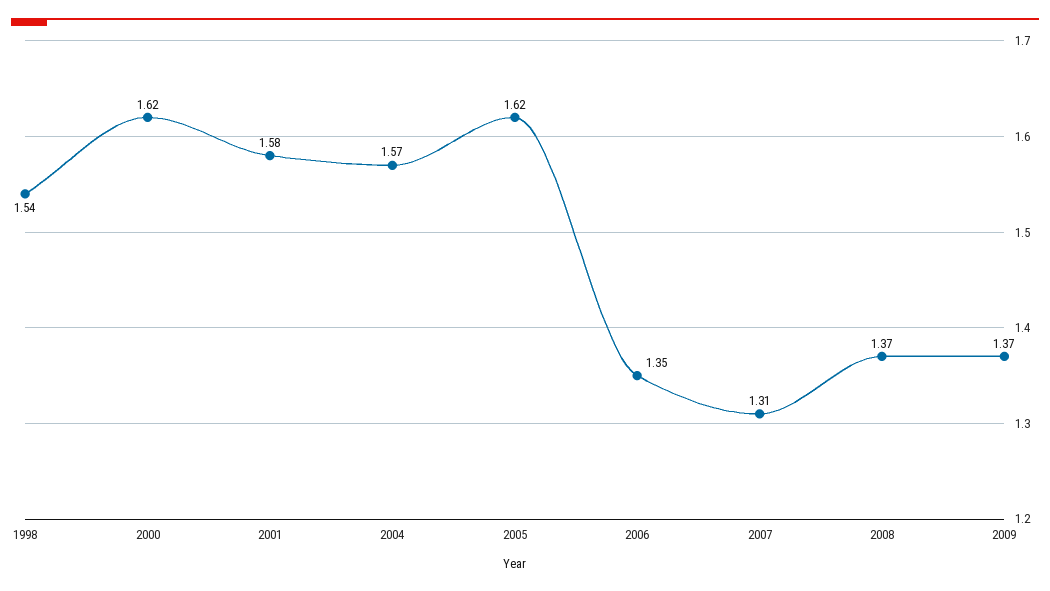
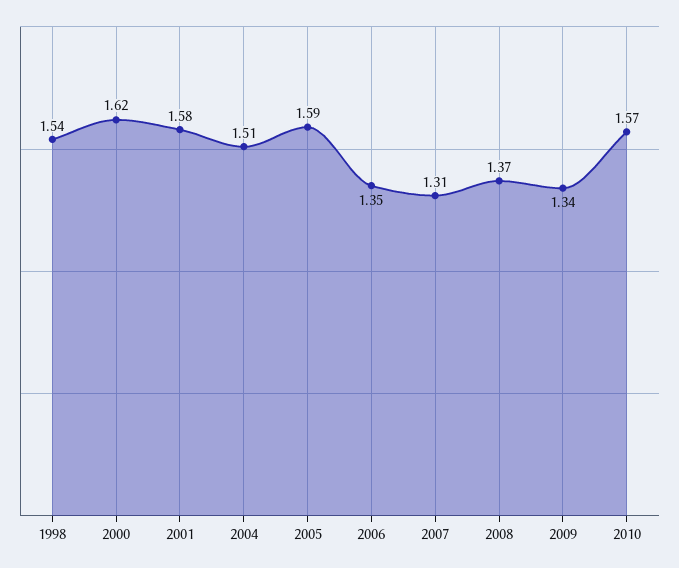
2004: 1.57 -> 1.51
2005: 1.62 -> 1.59
2009: 1.37 -> 1.34
2010: none -> 1.57

